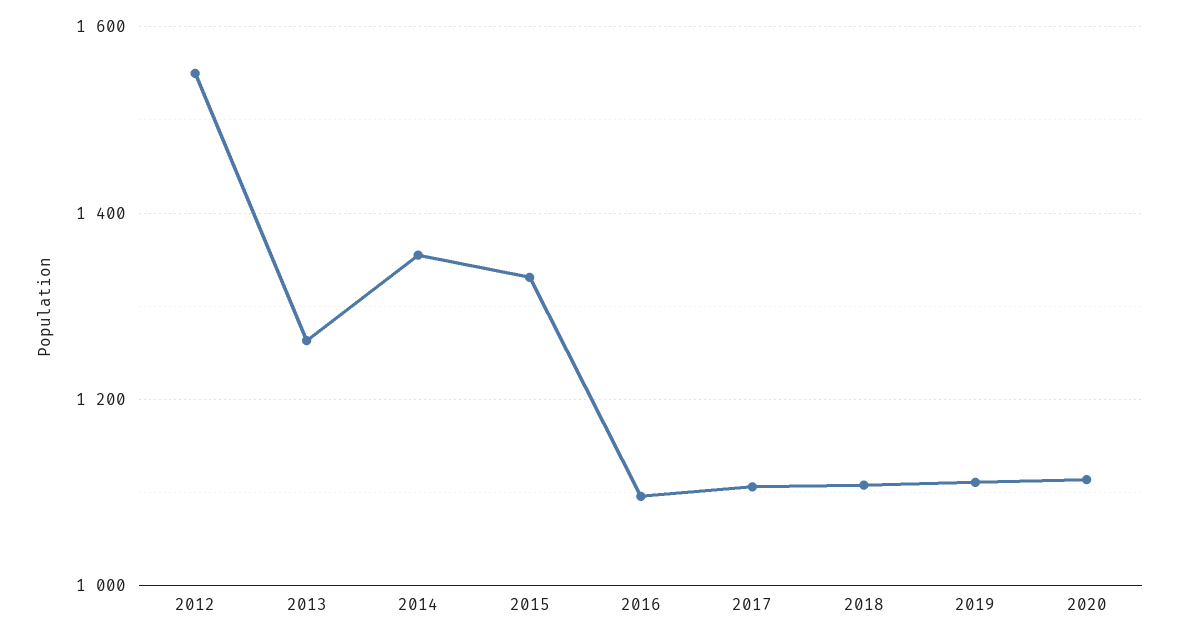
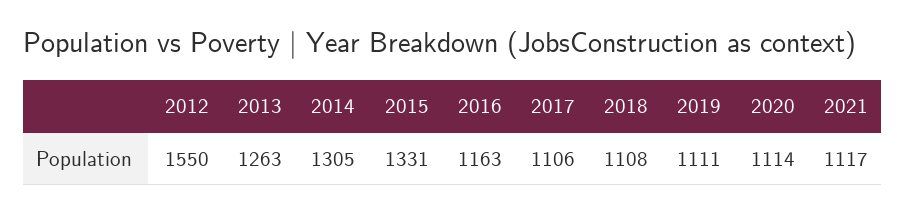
2014: 1360 -> 1305
2016: 1100 -> 1163
2021: none -> 1117

